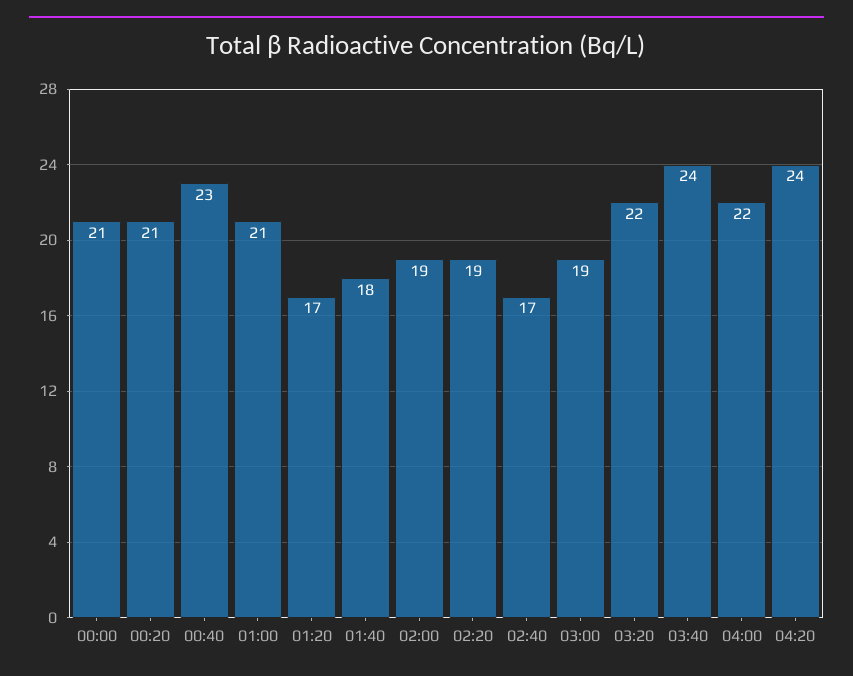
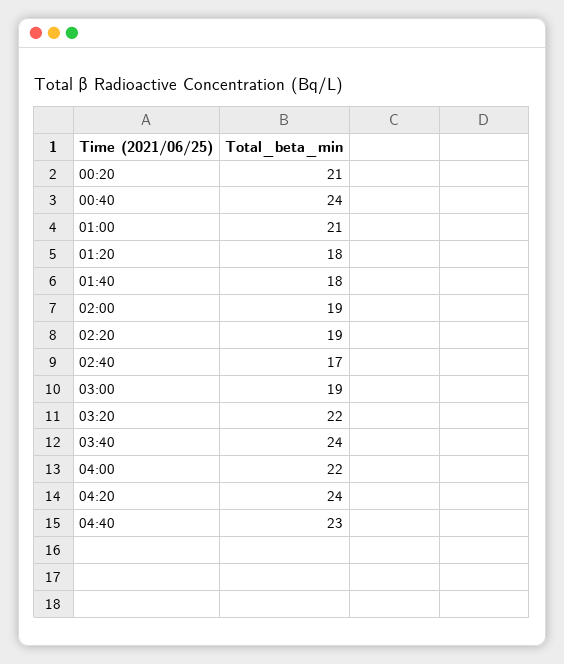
00:00: 21 -> none
00:40: 23 -> 24
01:20: 17 -> 18
04:40: none -> 23

